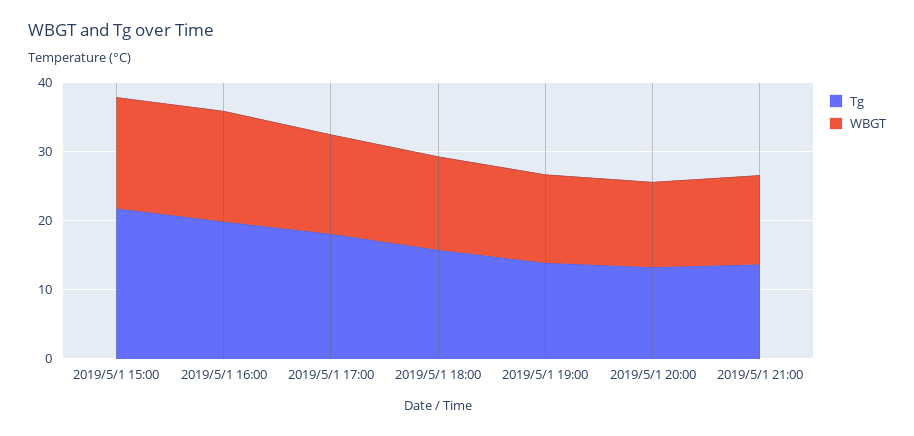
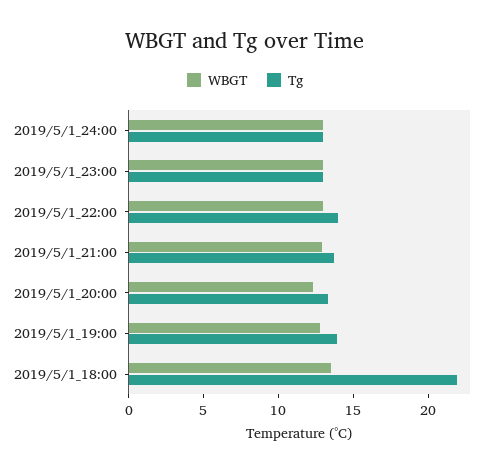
Tg, 2019/5/1 15:00: 22 -> none
WBGT, 2019/5/1 15:00: 16 -> none
Tg, 2019/5/1 16:00: 20 -> none
WBGT, 2019/5/1 16:00: 16 -> none
Tg, 2019/5/1 17:00: 18 -> none
WBGT, 2019/5/1 17:00: 14 -> none
Tg, 2019/5/1 18:00: 16 -> 22
WBGT, 2019/5/1_24:00: none -> 13
Tg, 2019/5/1_24:00: none -> 13
WBGT, 2019/5/1_23:00: none -> 13
Tg, 2019/5/1_23:00: none -> 13
WBGT, 2019/5/1_22:00: none -> 13
Tg, 2019/5/1_22:00: none -> 14

